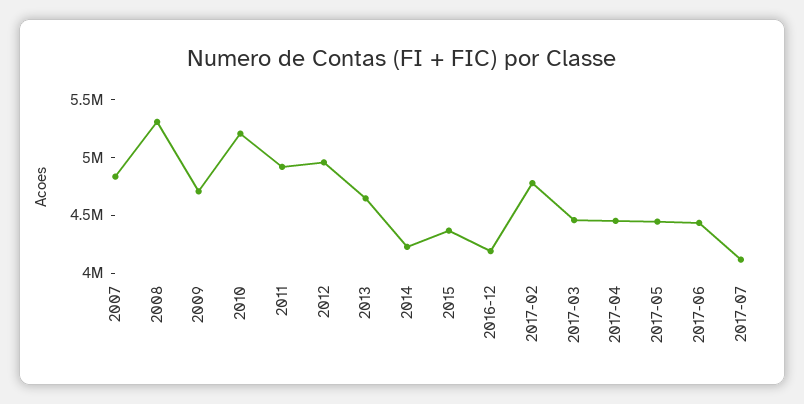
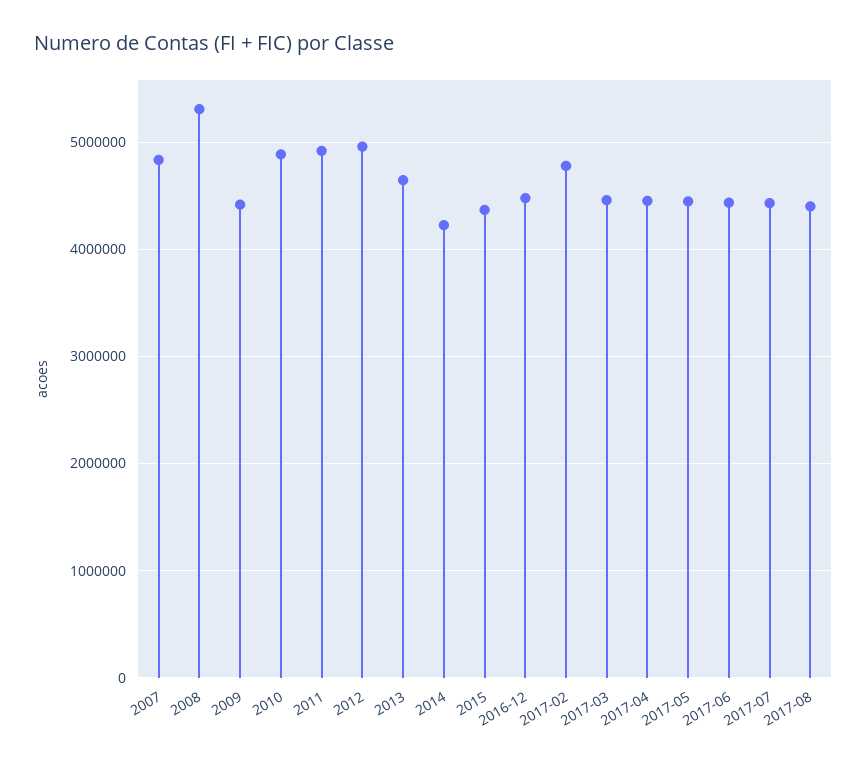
2009: 4700000 -> 4400000
2010: 5200000 -> 4900000
2016-12: 4200000 -> 4500000
2017-07: 4100000 -> 4400000
2017-08: none -> 4400000

